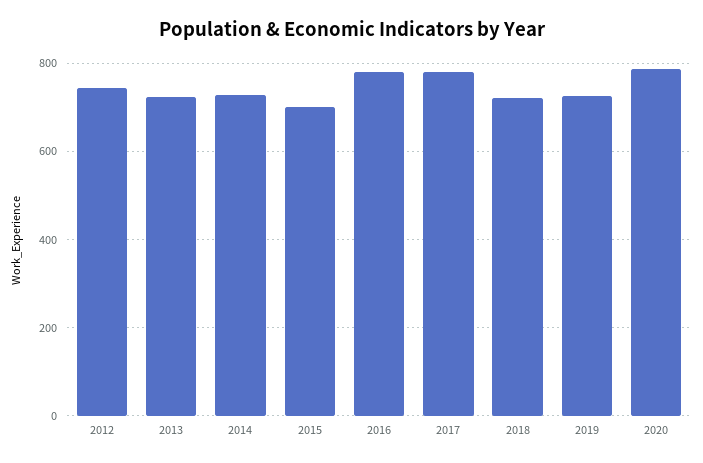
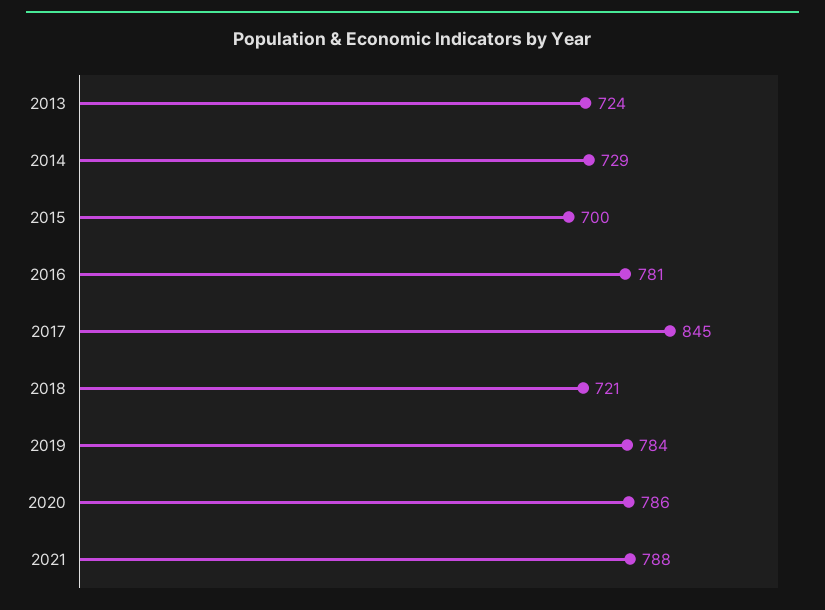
2012: 740 -> none
2017: 780 -> 845
2019: 720 -> 784
2021: none -> 788

